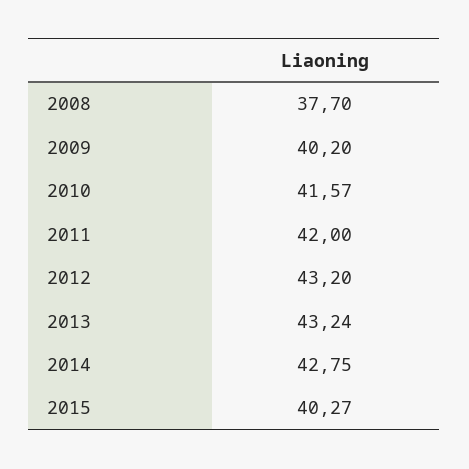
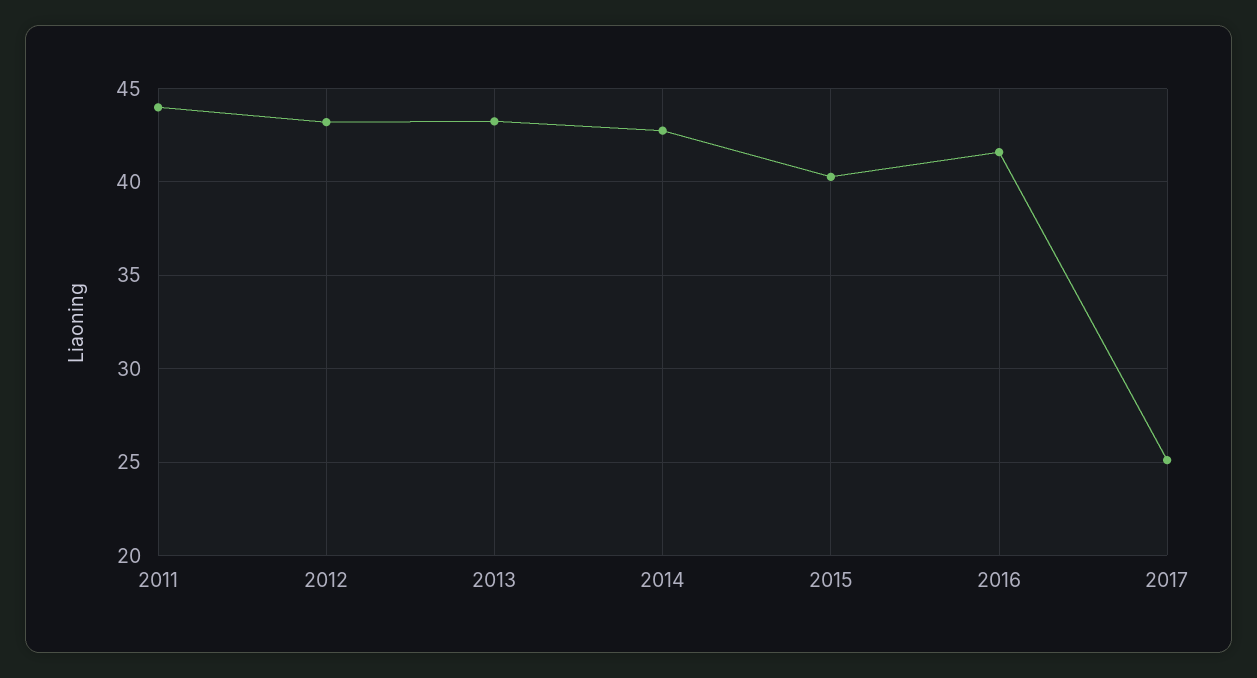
2008: 37.7 -> none
2009: 40.2 -> none
2010: 41.57 -> none
2011: 42 -> 44
2016: none -> 41.5
2017: none -> 25

